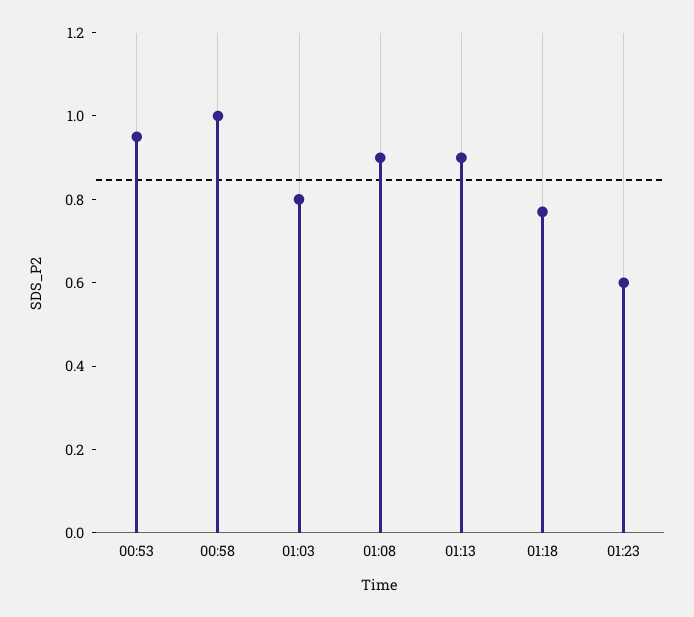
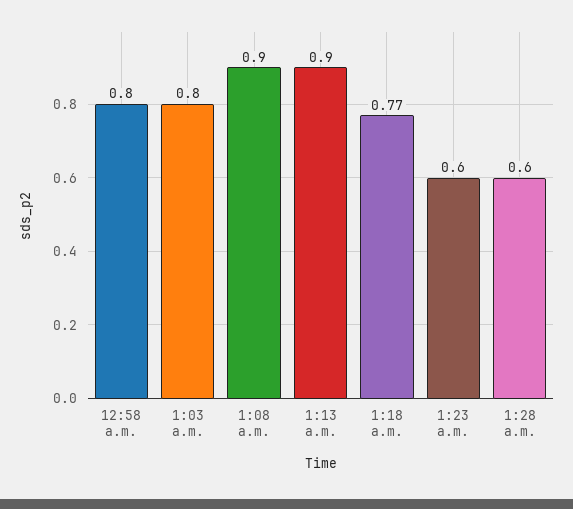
00:53: 0.95 -> none
00:58: 1 -> 0.8
1:28 a.m.: none -> 0.6

